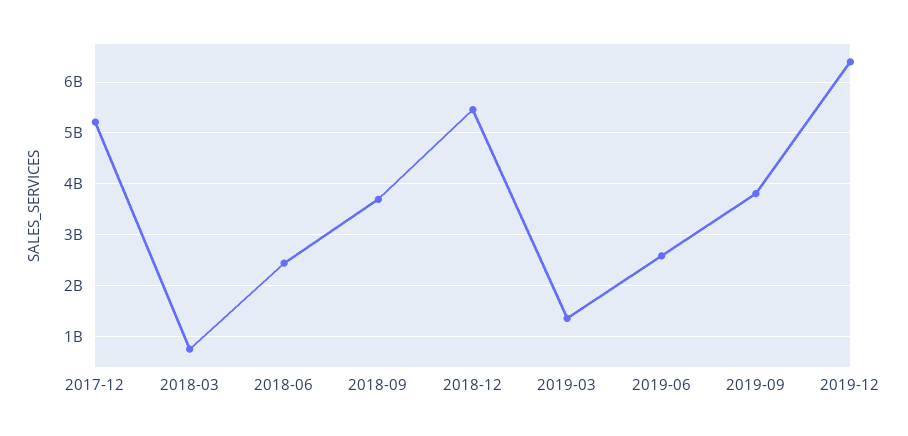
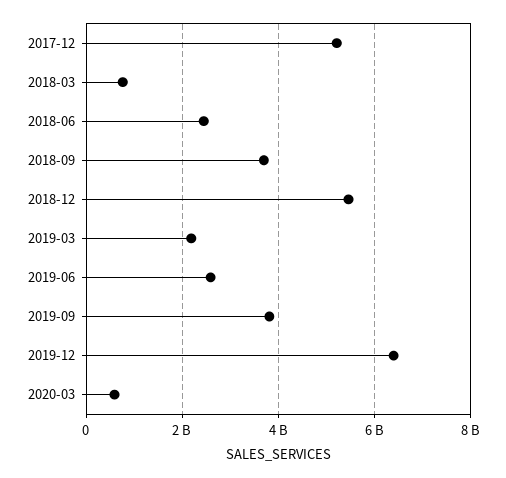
2019-03: 1400000000 -> 2200000000
2020-03: none -> 600000000

